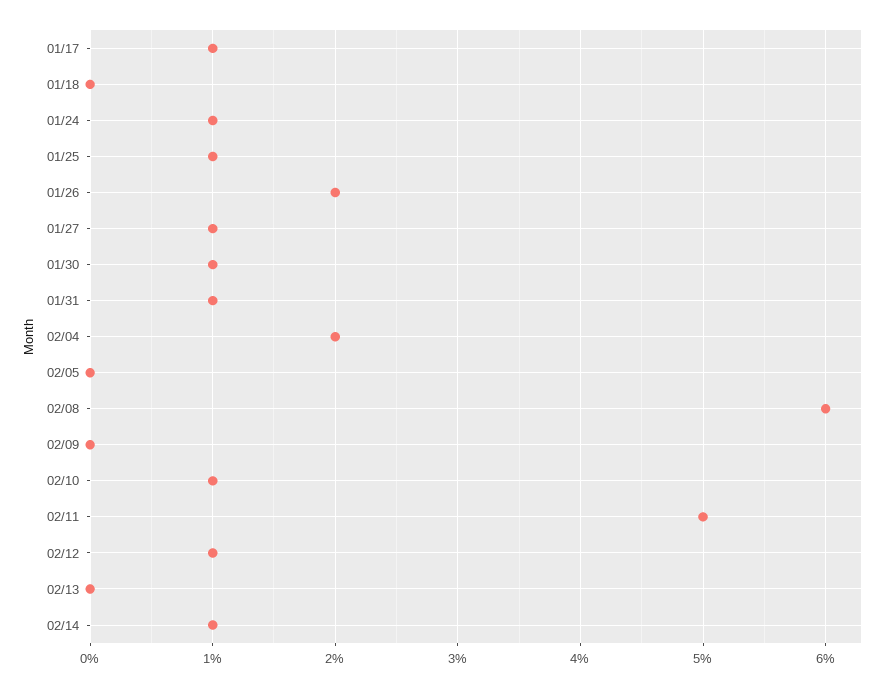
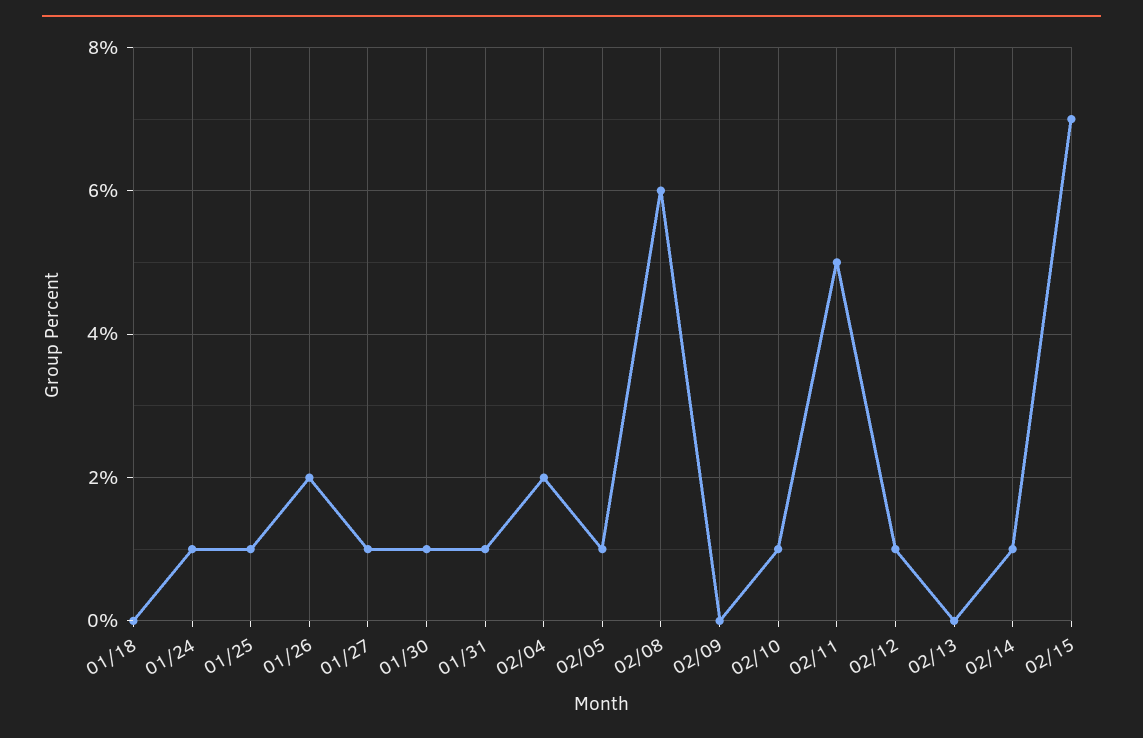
01/17: 1 -> none
02/05: 0 -> 1
02/15: none -> 7

